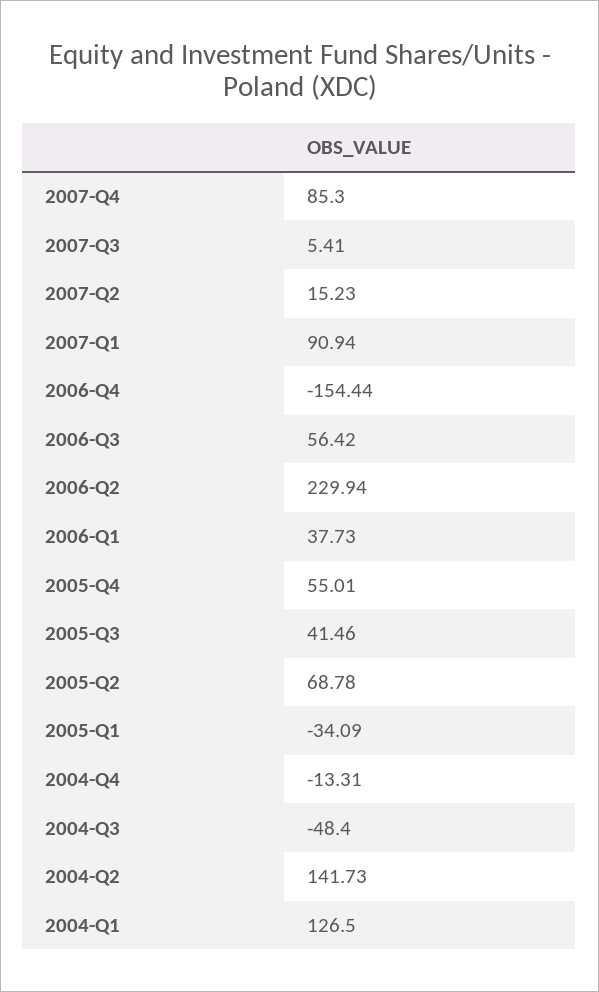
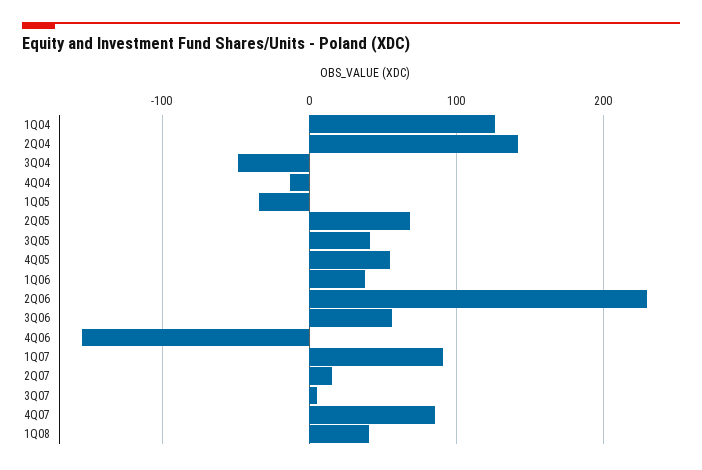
1Q08: none -> 40

